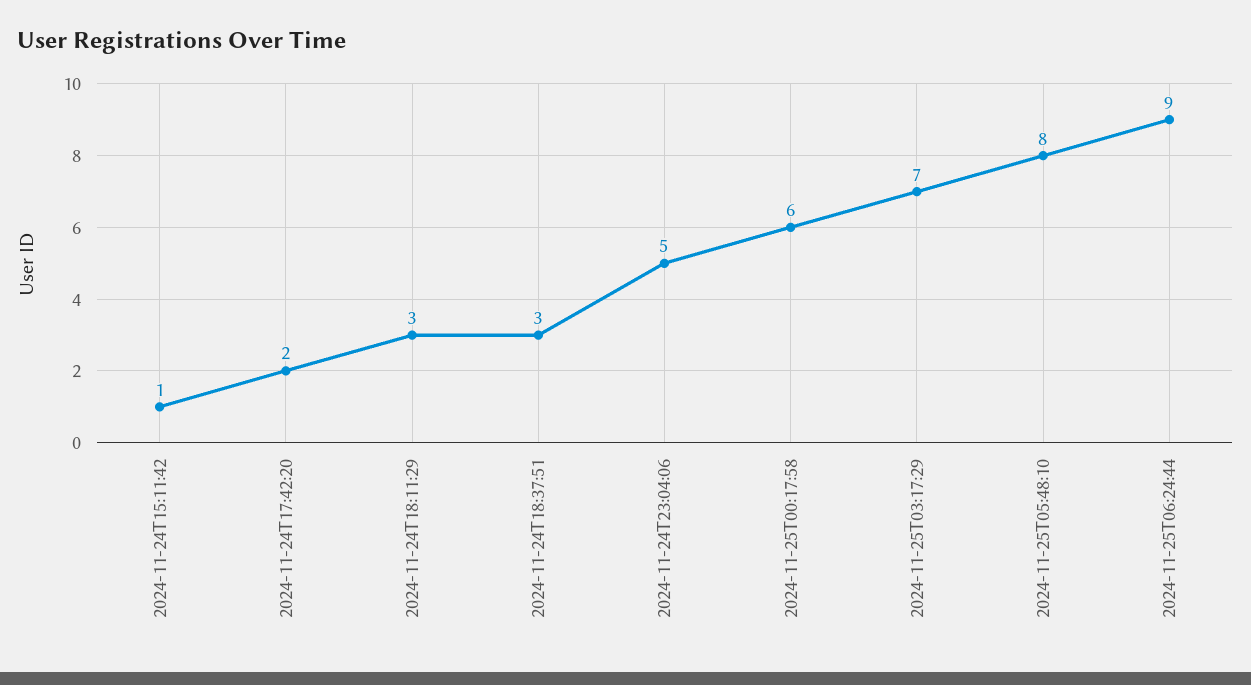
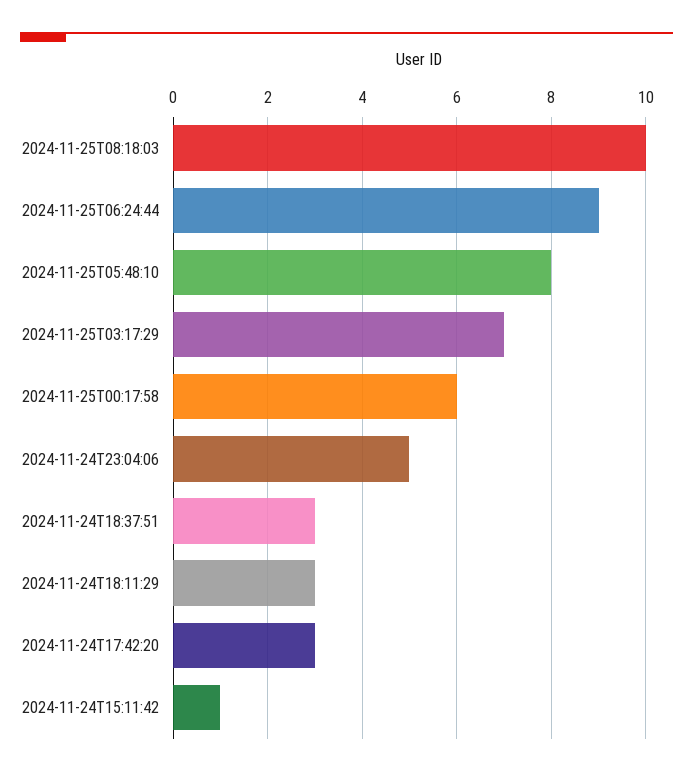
2024-11-24T17:42:20: 2 -> 3
2024-11-25T08:18:03: none -> 10

